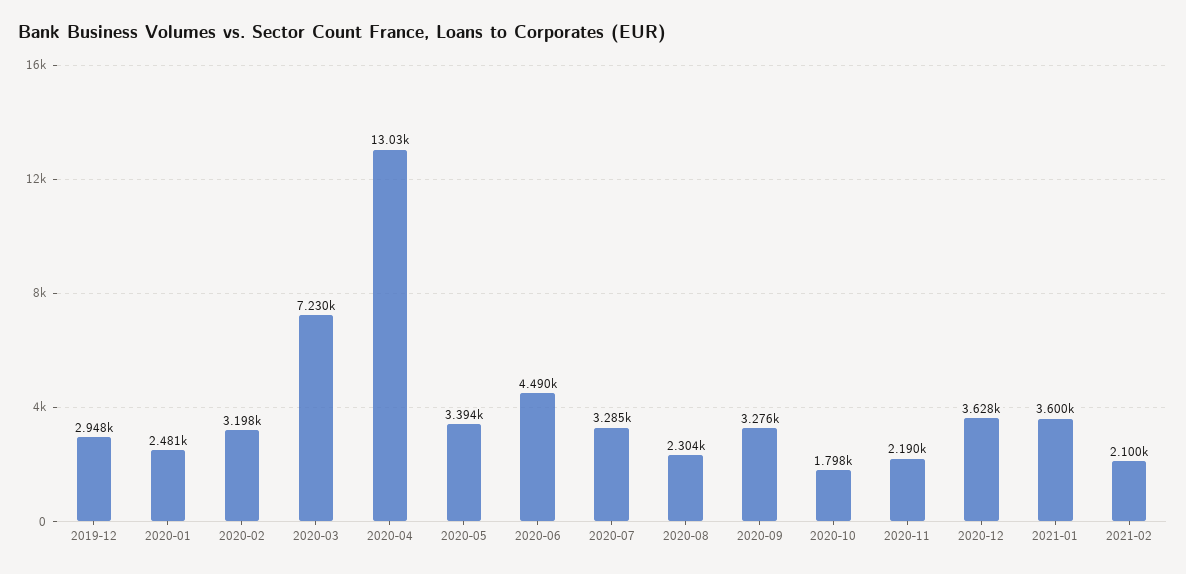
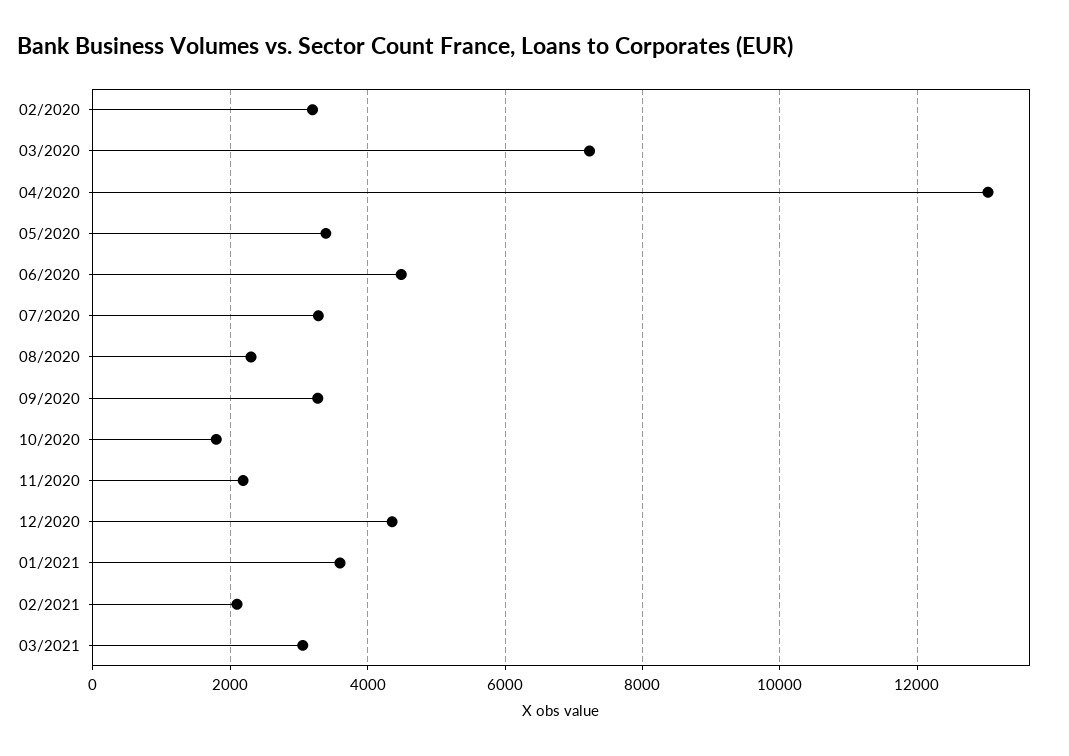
2019-12: 2948 -> none
2020-01: 2481 -> none
2020-12: 3628 -> 4400
03/2021: none -> 3000

